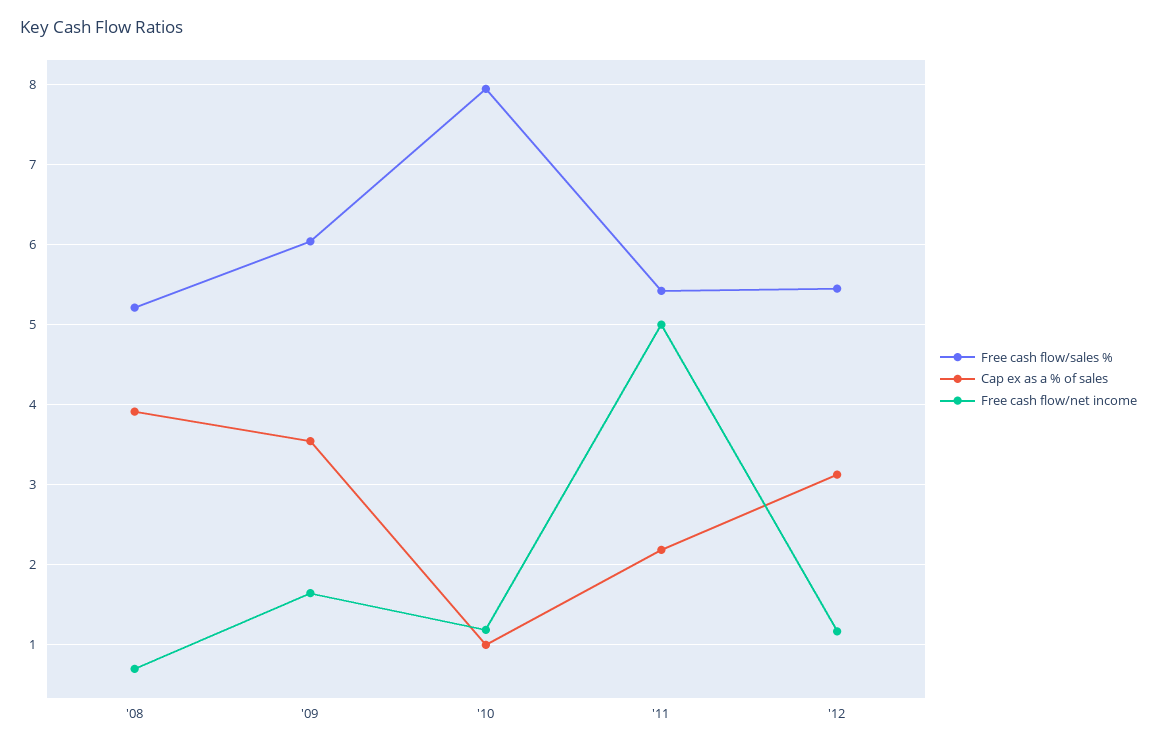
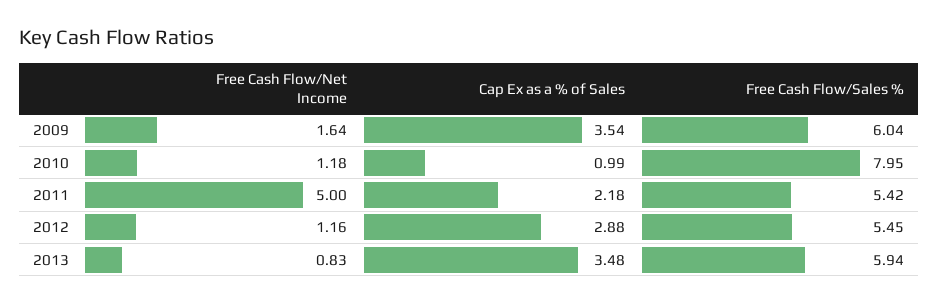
Free cash flow/sales %, '08: 5.2 -> none
Cap ex as a % of sales, '08: 3.9 -> none
Free cash flow/net income, '08: 0.7 -> none
Cap ex as a % of sales, '12: 3.1 -> 2.88
Free cash flow/net income, 2013: none -> 0.83
Cap ex as a % of sales, 2013: none -> 3.48
Free cash flow/sales %, 2013: none -> 5.94

